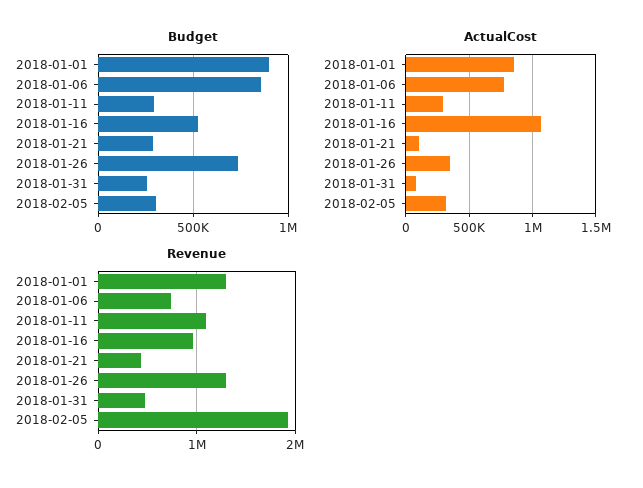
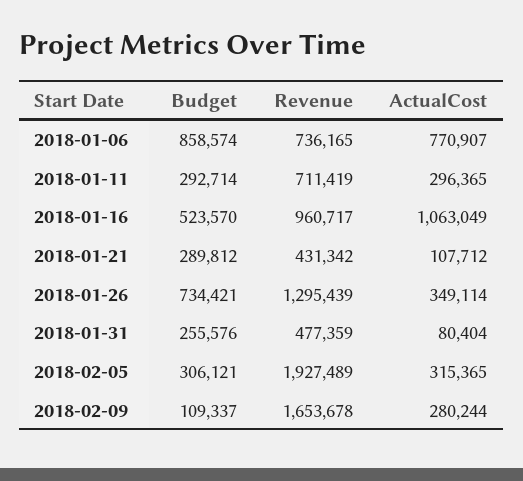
Budget, 2018-01-01: 900000 -> none
ActualCost, 2018-01-01: 850000 -> none
Revenue, 2018-01-01: 1300000 -> none
Revenue, 2018-01-11: 1100000 -> 711419
Budget, 2018-02-09: none -> 109337
Revenue, 2018-02-09: none -> 1653678
ActualCost, 2018-02-09: none -> 280244

